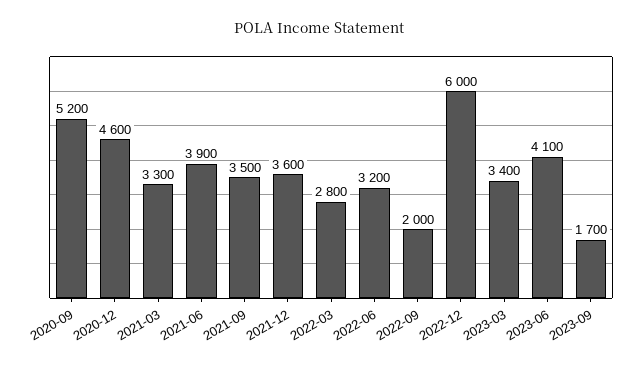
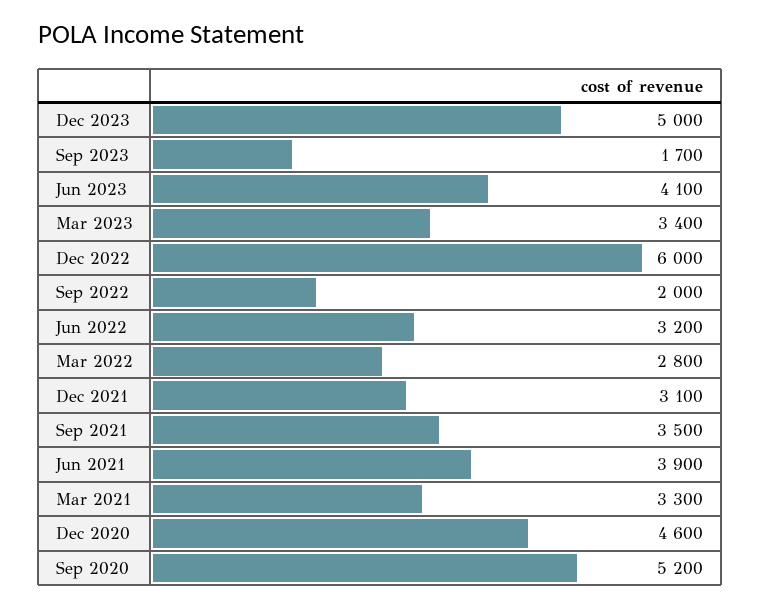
2021-12: 3600 -> 3100
Dec 2023: none -> 5000

